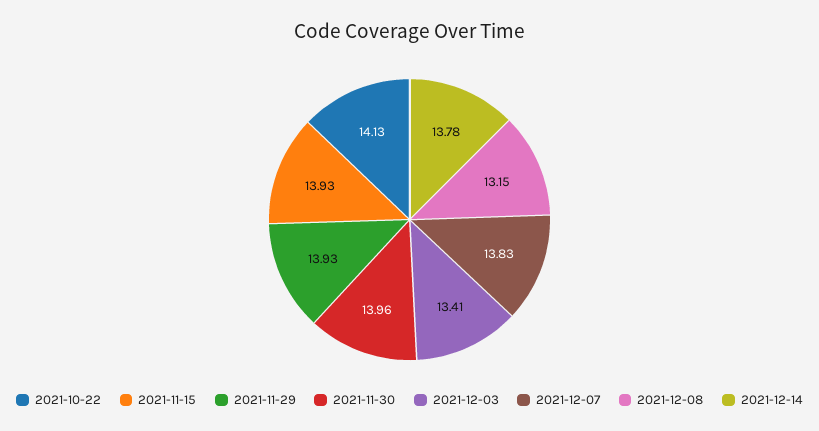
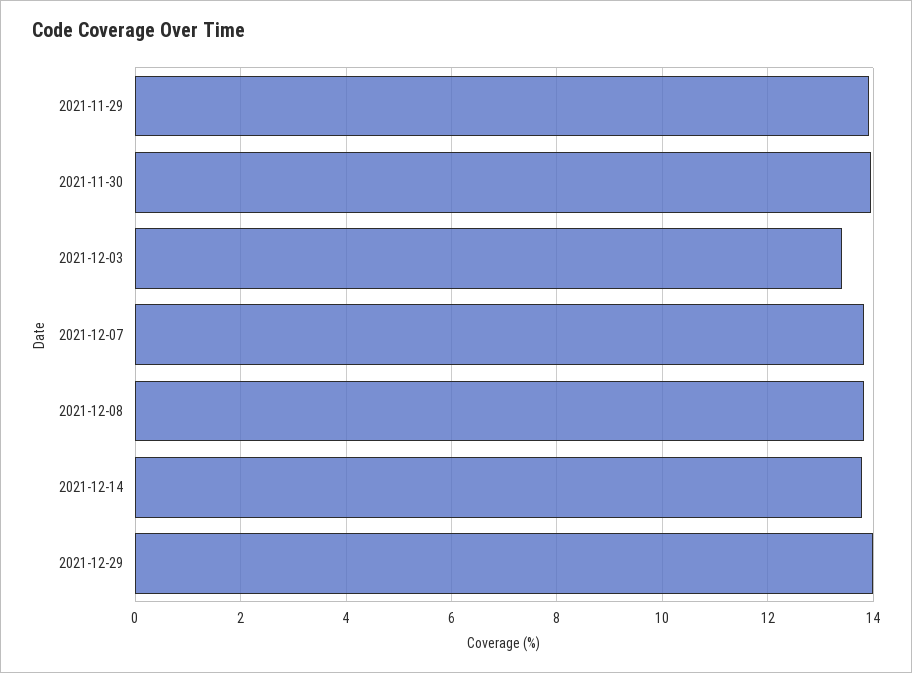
2021-10-22: 14.13 -> none
2021-11-15: 13.93 -> none
2021-12-08: 13.15 -> 13.8
2021-12-29: none -> 14

